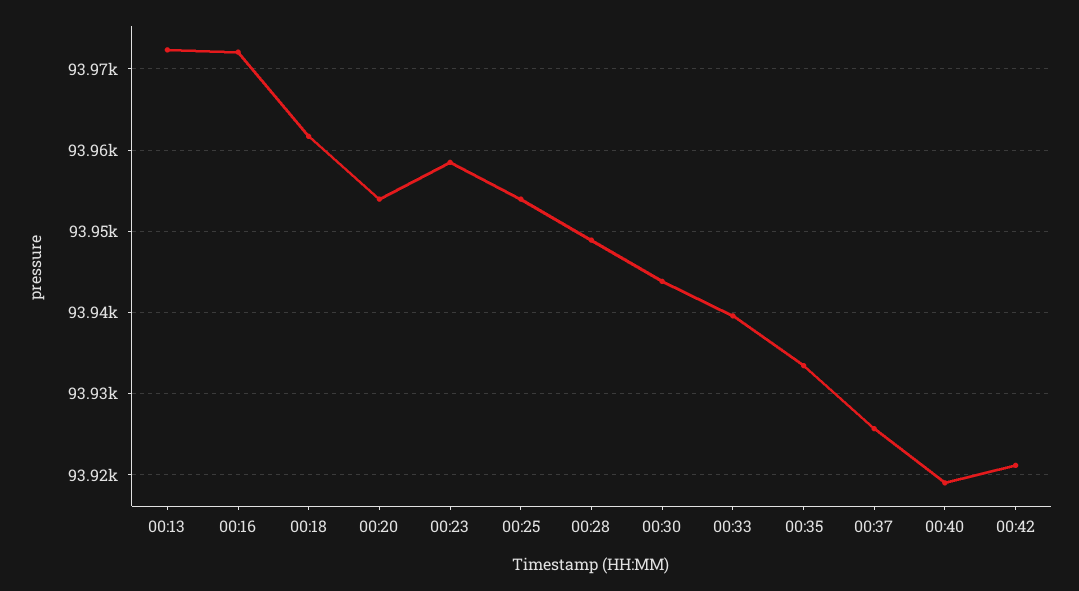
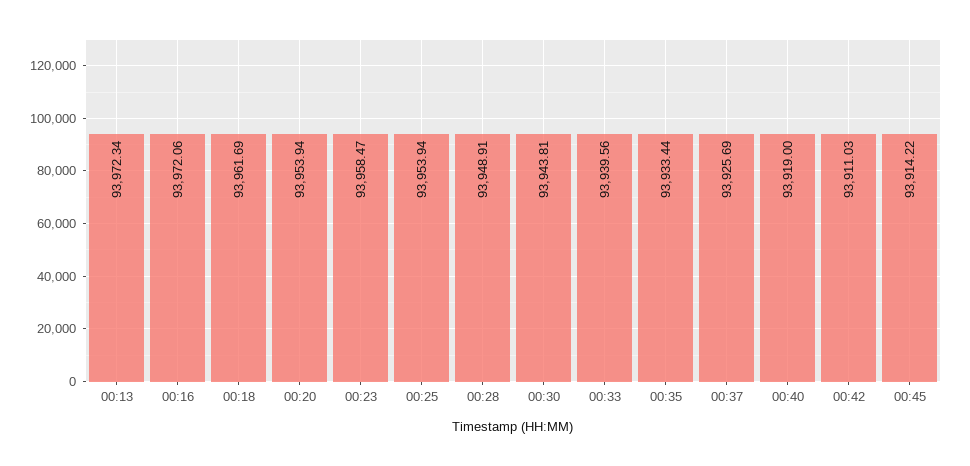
00:42: 93921 -> 93911.03
00:45: none -> 93914.22

